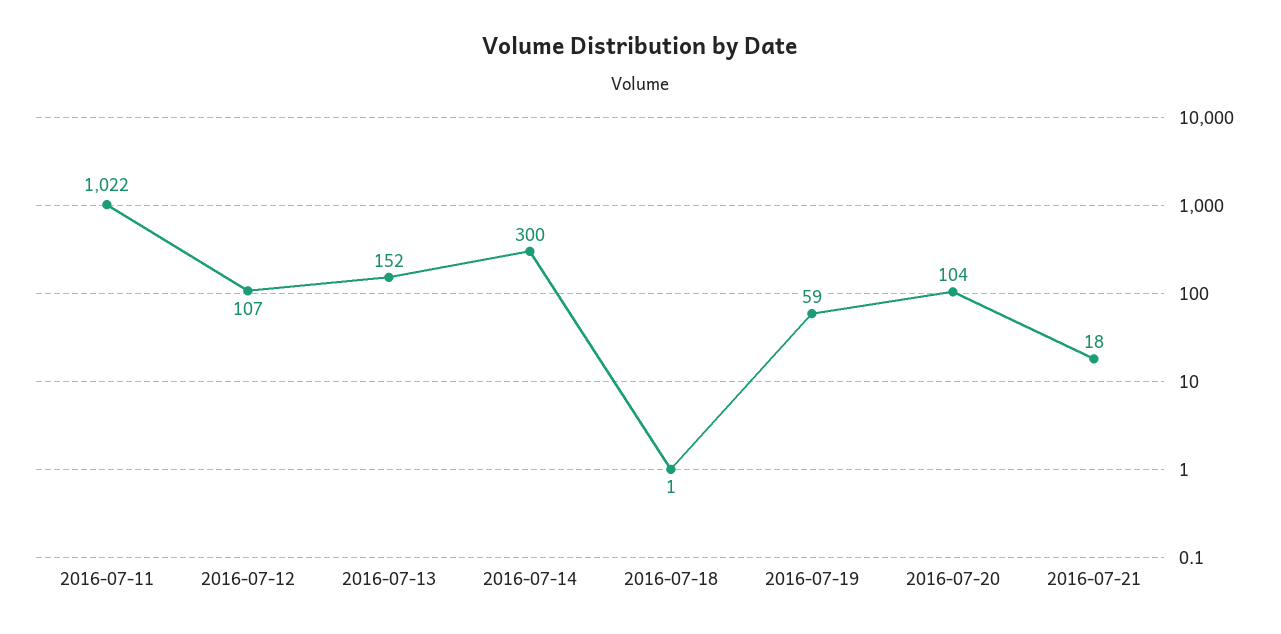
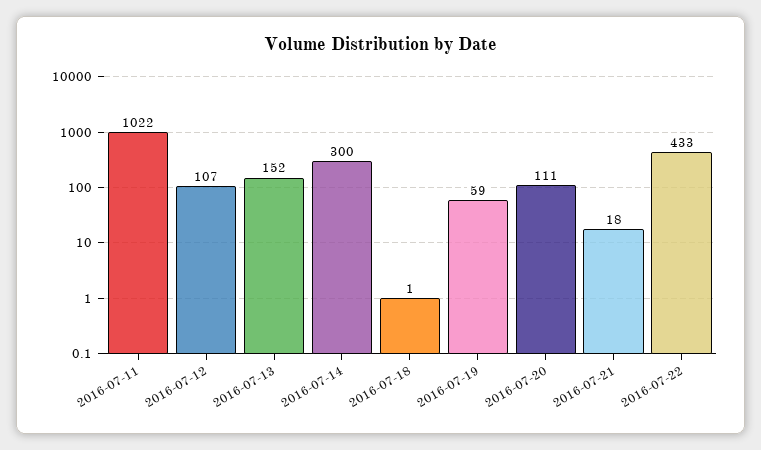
2016-07-20: 104 -> 111
2016-07-22: none -> 433

